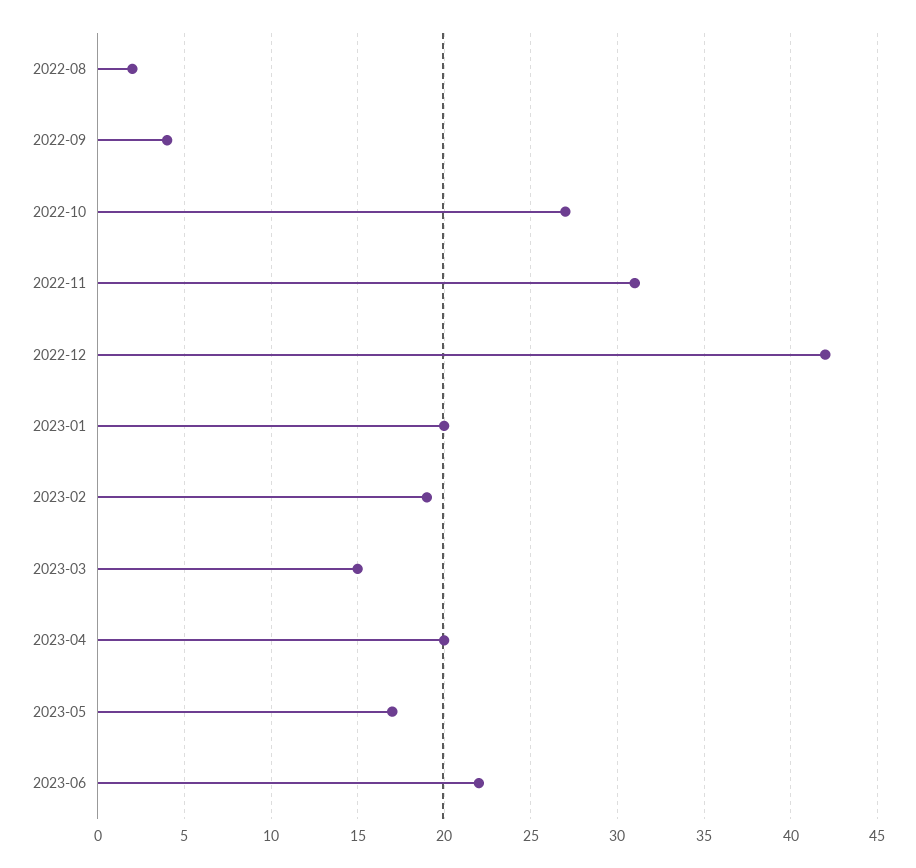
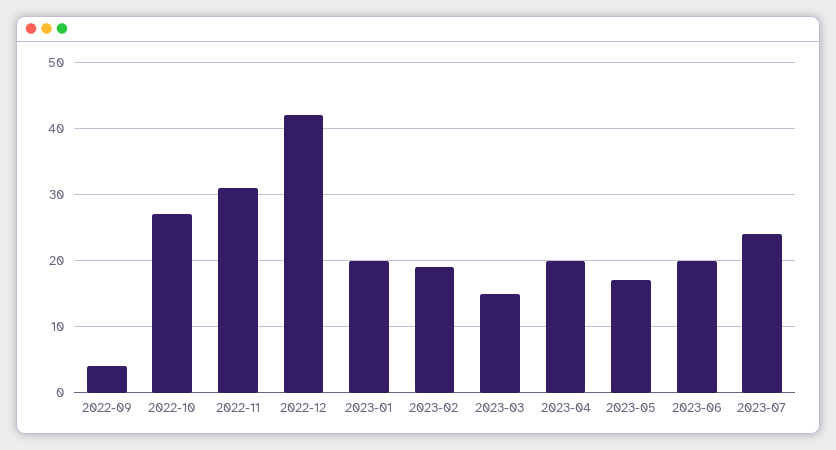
2022-08: 2 -> none
2023-06: 22 -> 20
2023-07: none -> 24

